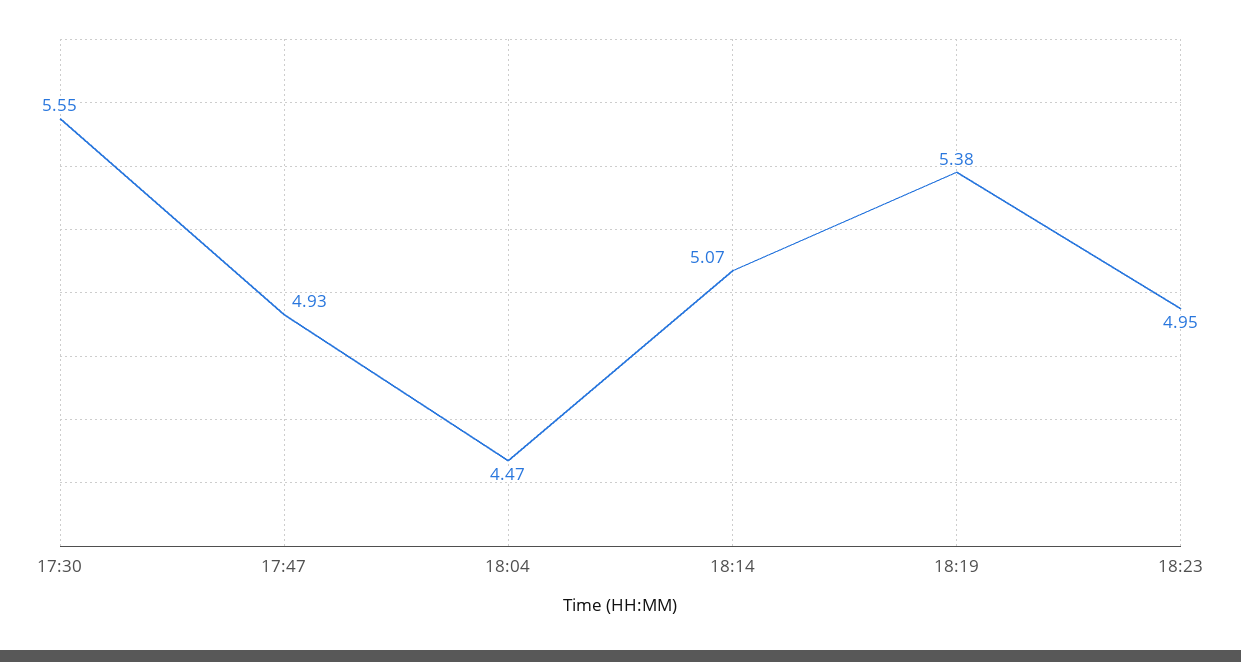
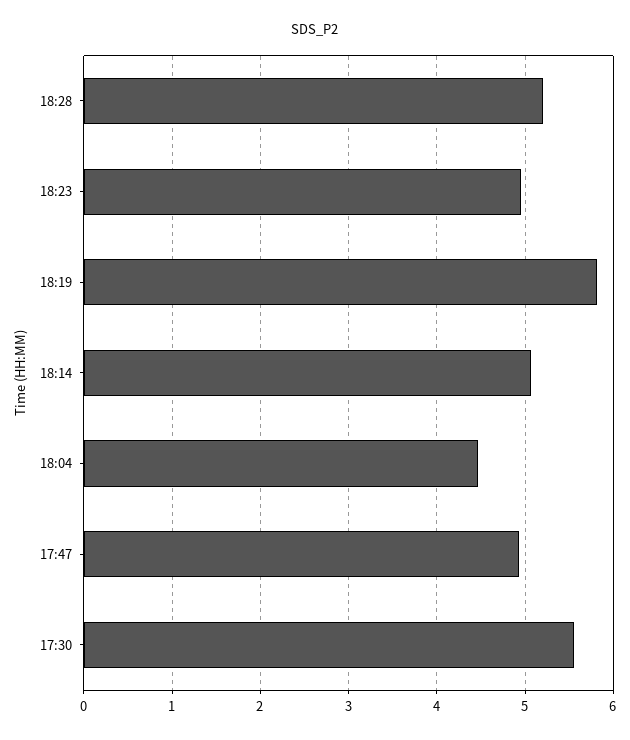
18:19: 5.38 -> 5.8
18:28: none -> 5.2

